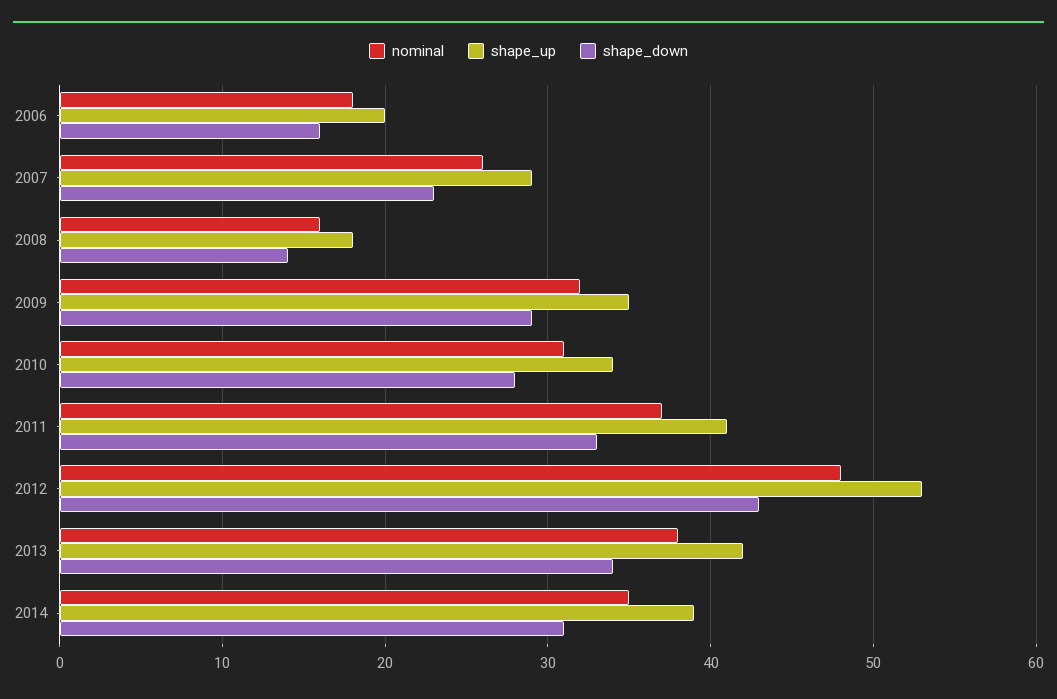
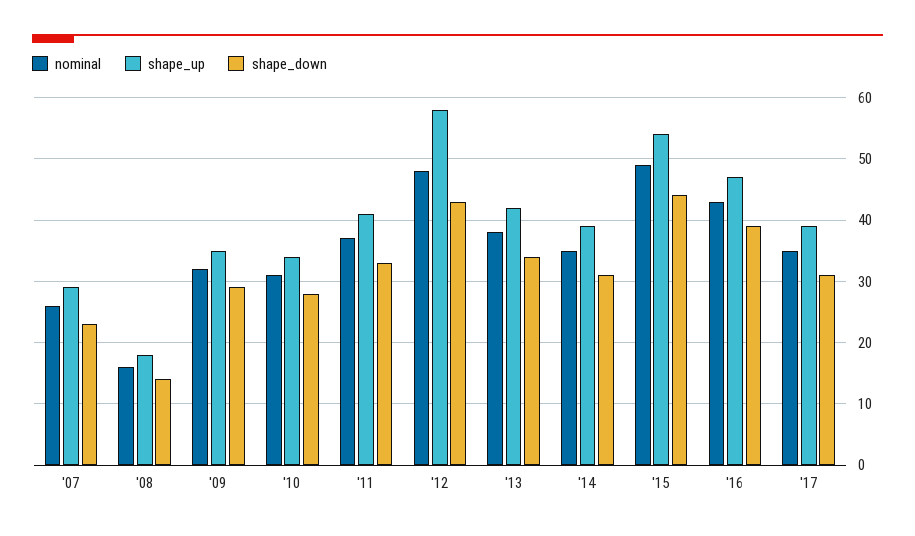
nominal, 2006: 18 -> none
shape_up, 2006: 20 -> none
shape_down, 2006: 16 -> none
shape_up, 2012: 53 -> 58
nominal, '15: none -> 49
shape_up, '15: none -> 54
shape_down, '15: none -> 44
nominal, '16: none -> 43
shape_up, '16: none -> 47
shape_down, '16: none -> 39
nominal, '17: none -> 35
shape_up, '17: none -> 39
shape_down, '17: none -> 31

